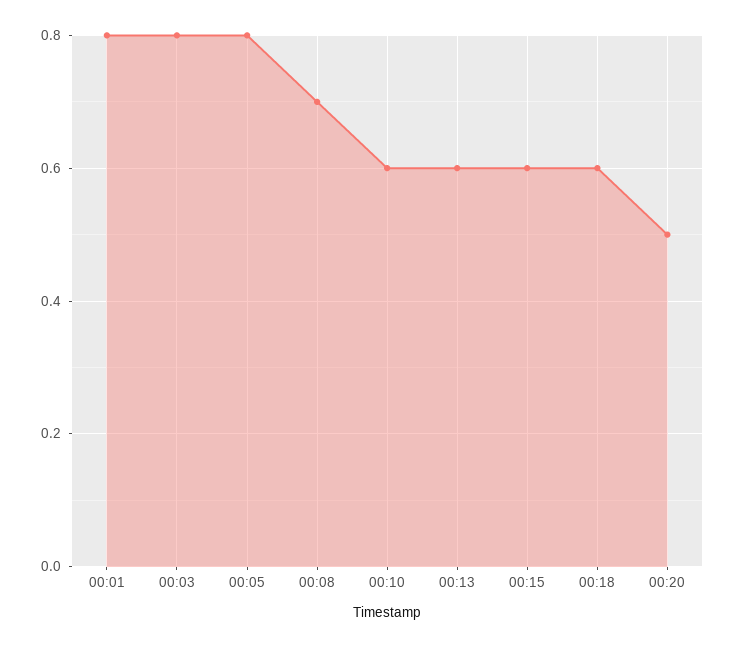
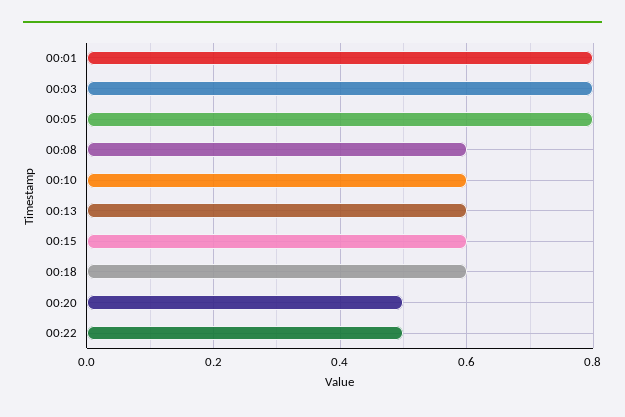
00:08: 0.7 -> 0.6
00:22: none -> 0.5

